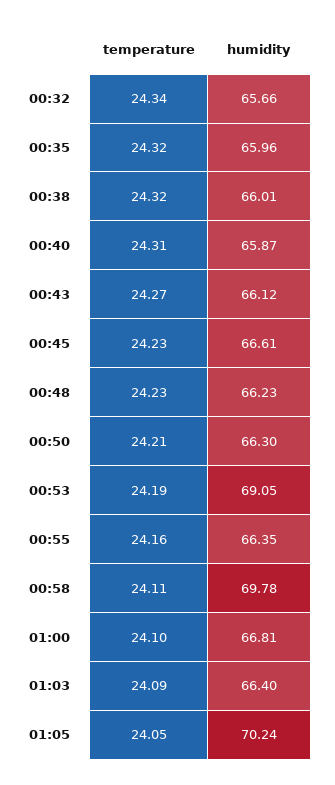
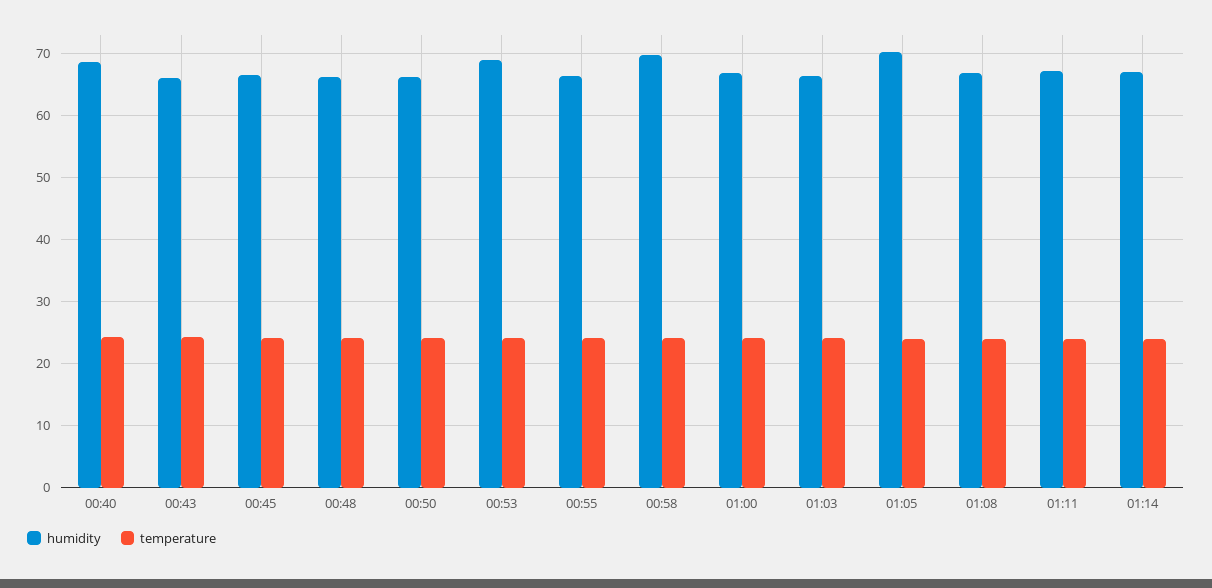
temperature, 00:32: 24.34 -> none
humidity, 00:32: 65.66 -> none
temperature, 00:35: 24.32 -> none
humidity, 00:35: 65.96 -> none
temperature, 00:38: 24.32 -> none
humidity, 00:38: 66.01 -> none
humidity, 00:40: 65.87 -> 69
humidity, 01:08: none -> 67
temperature, 01:08: none -> 24
humidity, 01:11: none -> 67
temperature, 01:11: none -> 24
humidity, 01:14: none -> 67
temperature, 01:14: none -> 24

